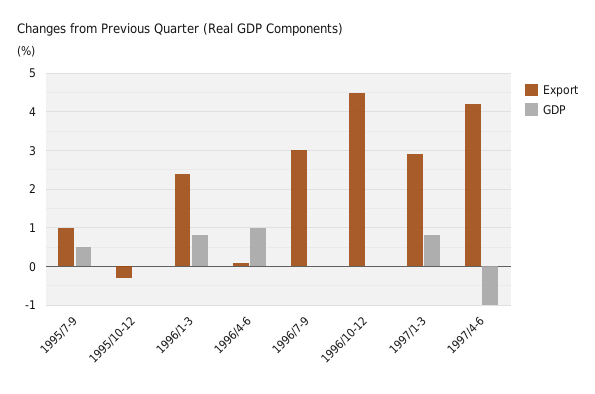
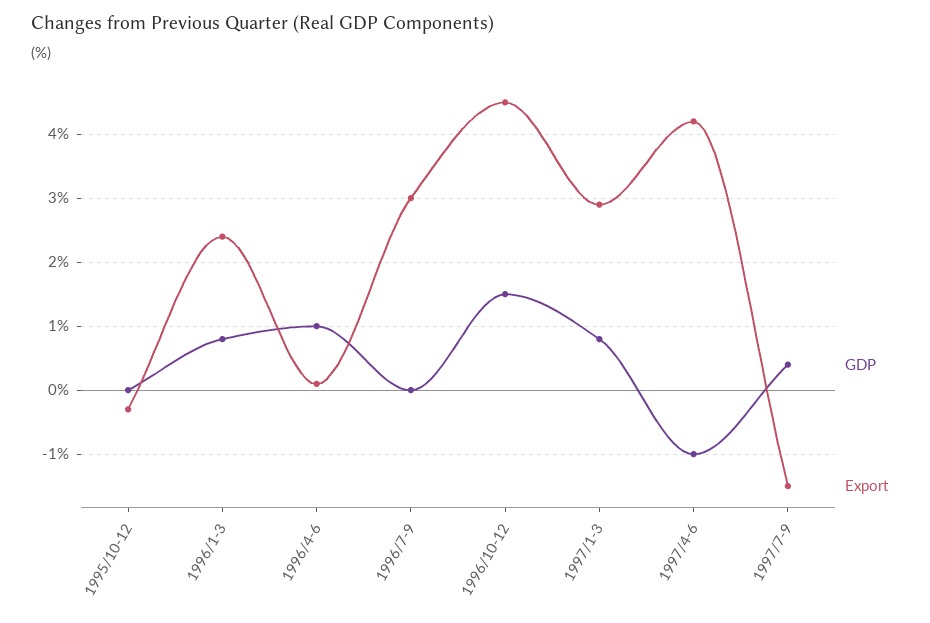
Export, 1995/7-9: 1 -> none
GDP, 1995/7-9: 0.5 -> none
GDP, 1996/10-12: 0 -> 1.5
GDP, 1997/7-9: none -> 0.4
Export, 1997/7-9: none -> -1.5

